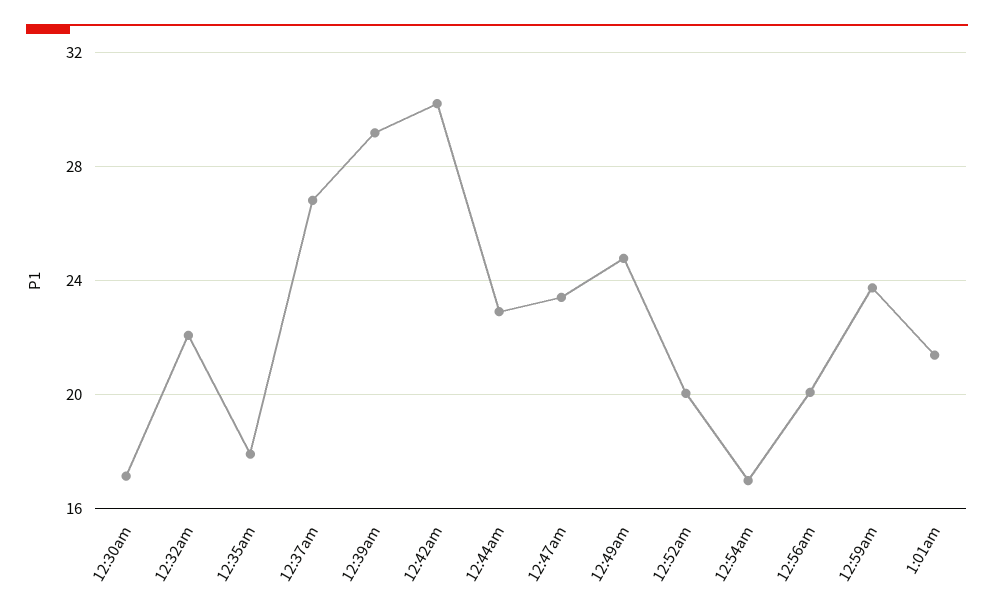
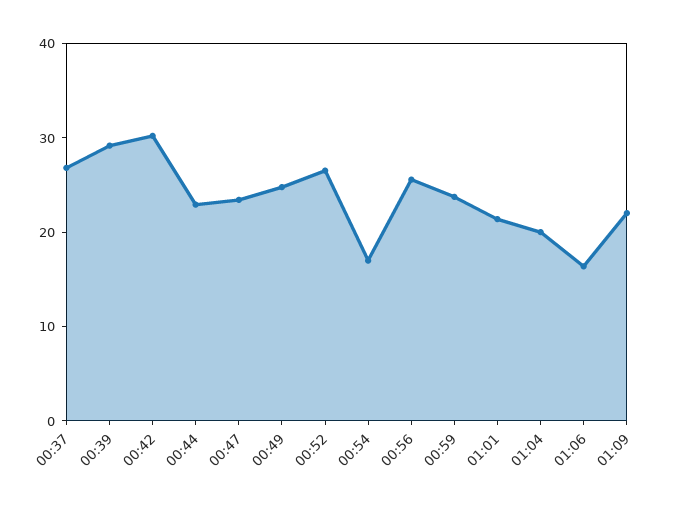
12:30am: 17 -> none
12:32am: 22 -> none
12:35am: 18 -> none
12:52am: 20 -> 26
12:56am: 20 -> 26
01:04: none -> 20
01:06: none -> 16
01:09: none -> 22

